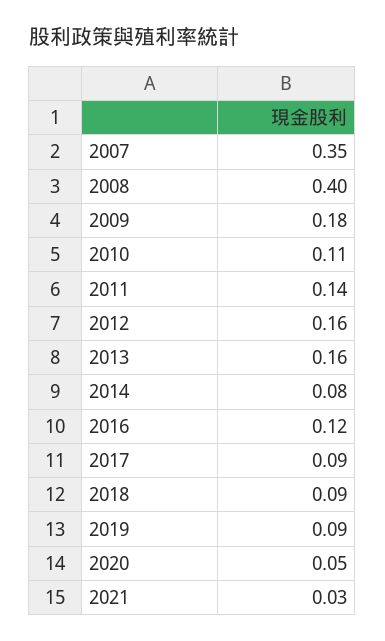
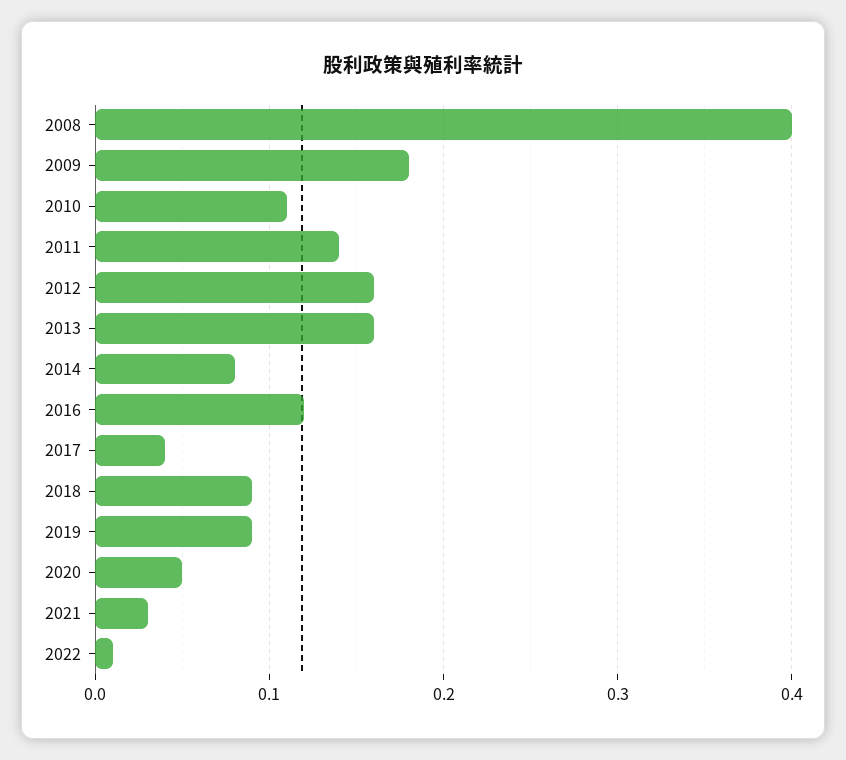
2007: 0.35 -> none
2017: 0.09 -> 0.04
2022: none -> 0.01

